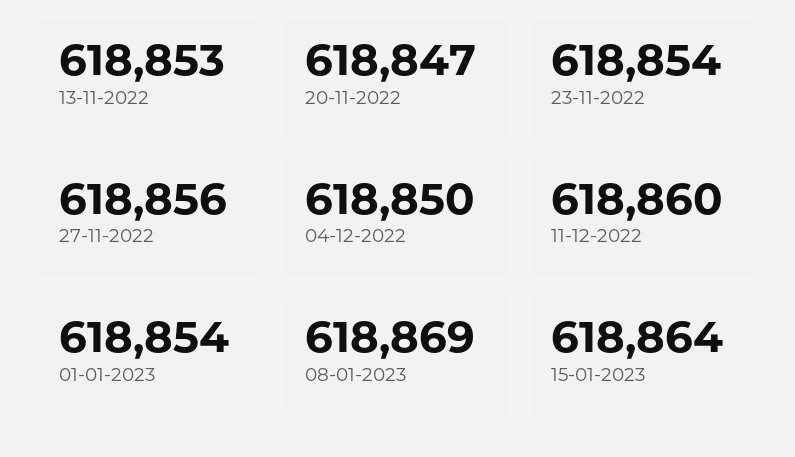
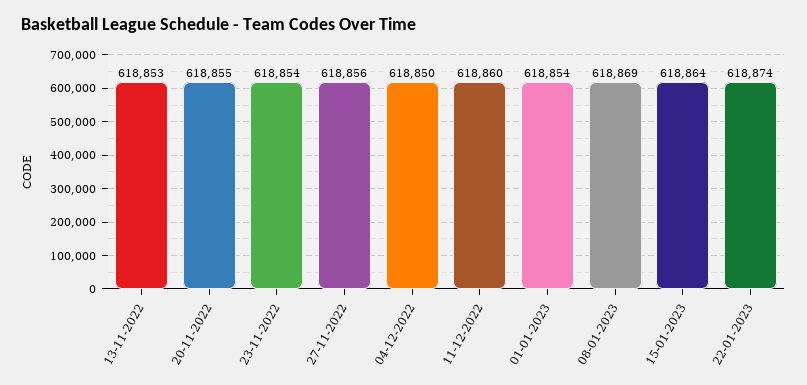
20-11-2022: 618847 -> 618855
22-01-2023: none -> 618874

